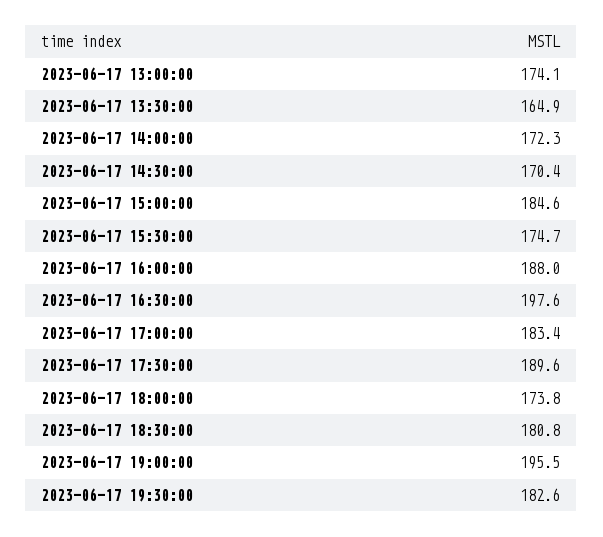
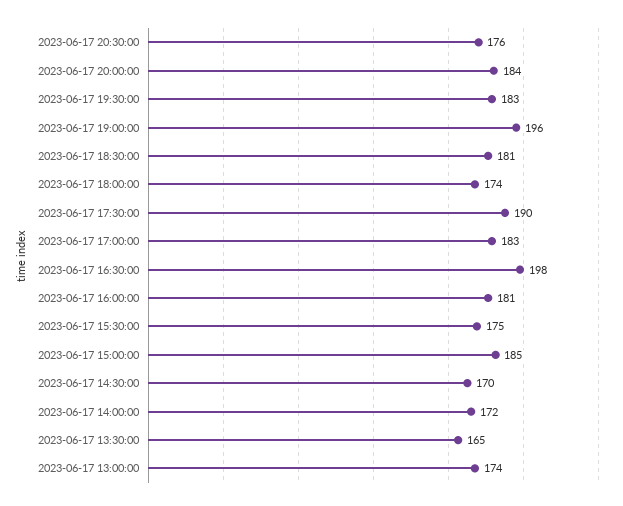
2023-06-17 16:00:00: 188 -> 181
2023-06-17 20:30:00: none -> 176
2023-06-17 20:00:00: none -> 184

